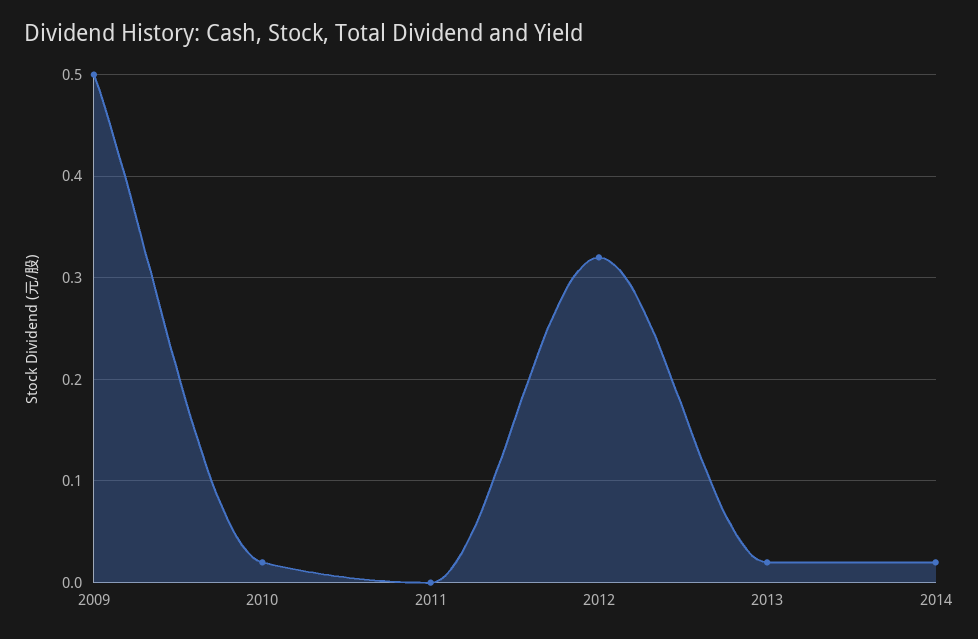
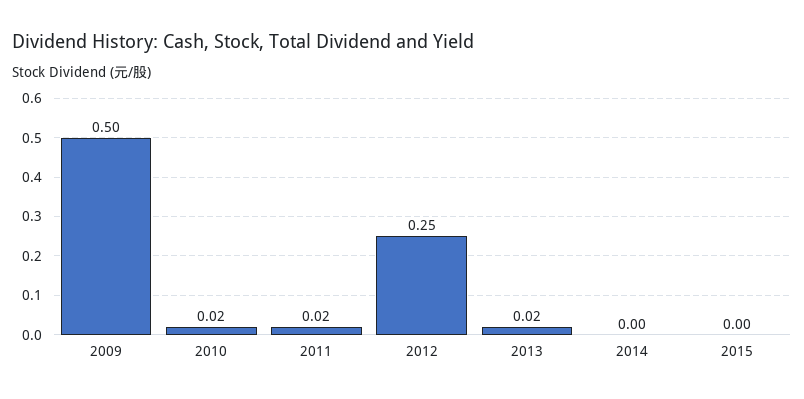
2011: 0 -> 0.02
2012: 0.32 -> 0.25
2014: 0.02 -> 0
2015: none -> 0

